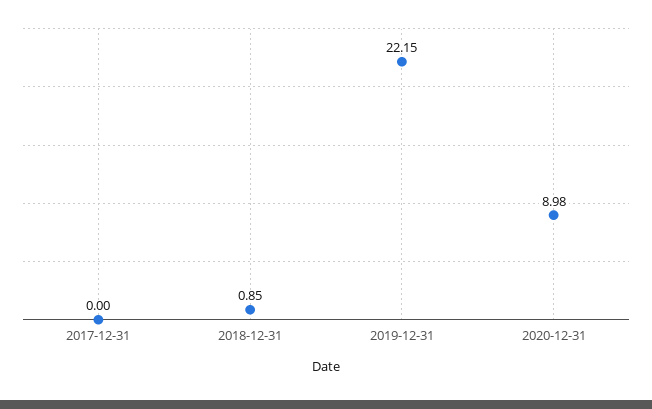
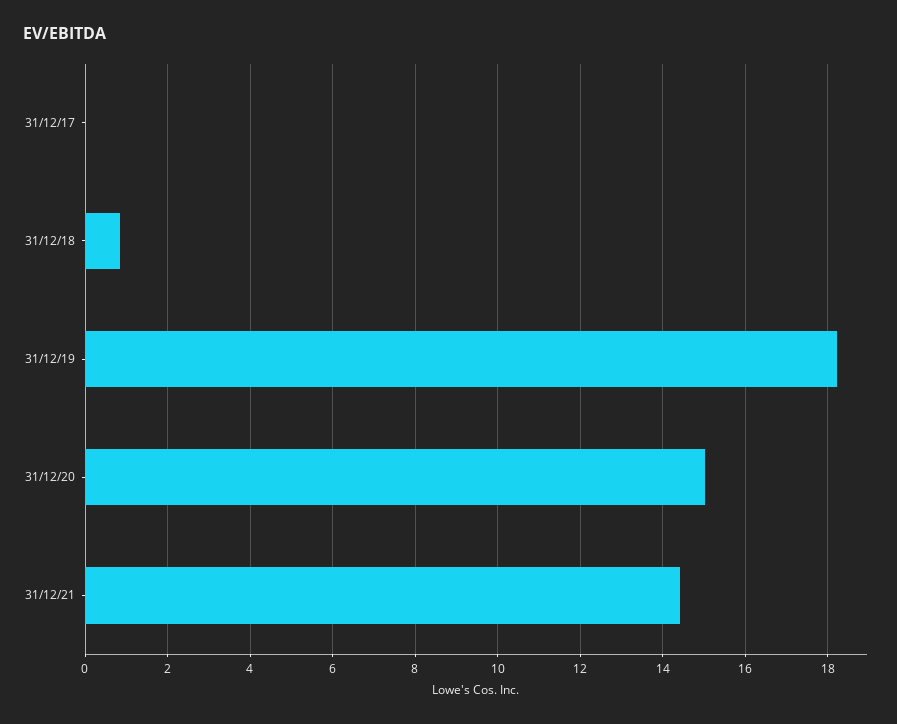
2019-12-31: 22.15 -> 18.2
2020-12-31: 8.98 -> 15
31/12/21: none -> 14.4

